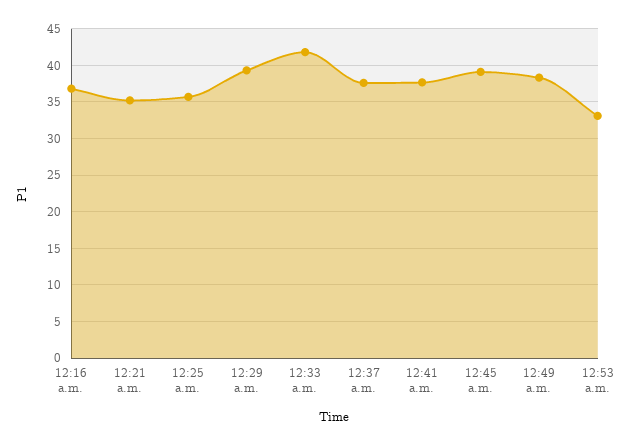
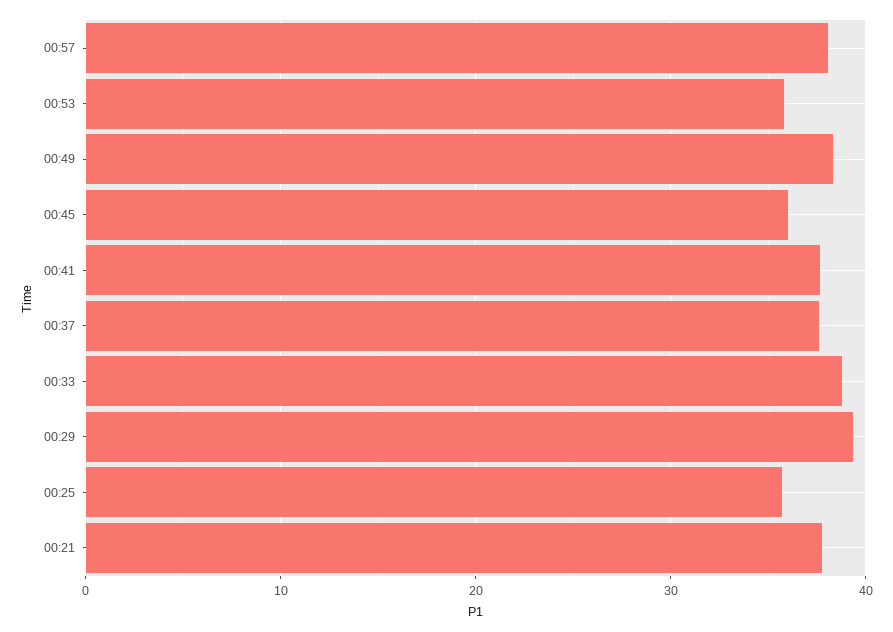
12:16 a.m.: 37 -> none
12:21 a.m.: 35 -> 38
12:33 a.m.: 42 -> 39
12:45 a.m.: 39 -> 36
12:53 a.m.: 33 -> 36
00:57: none -> 38

